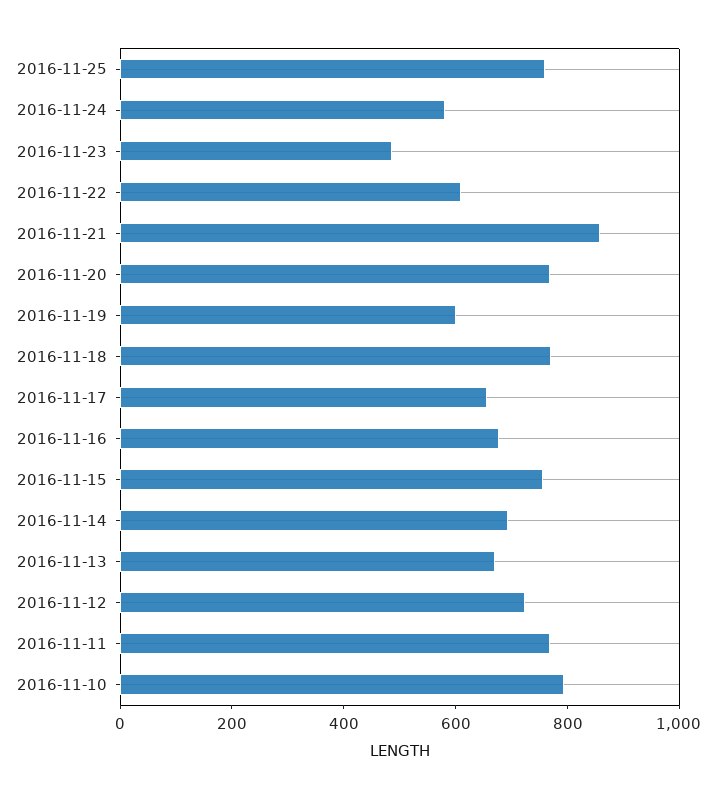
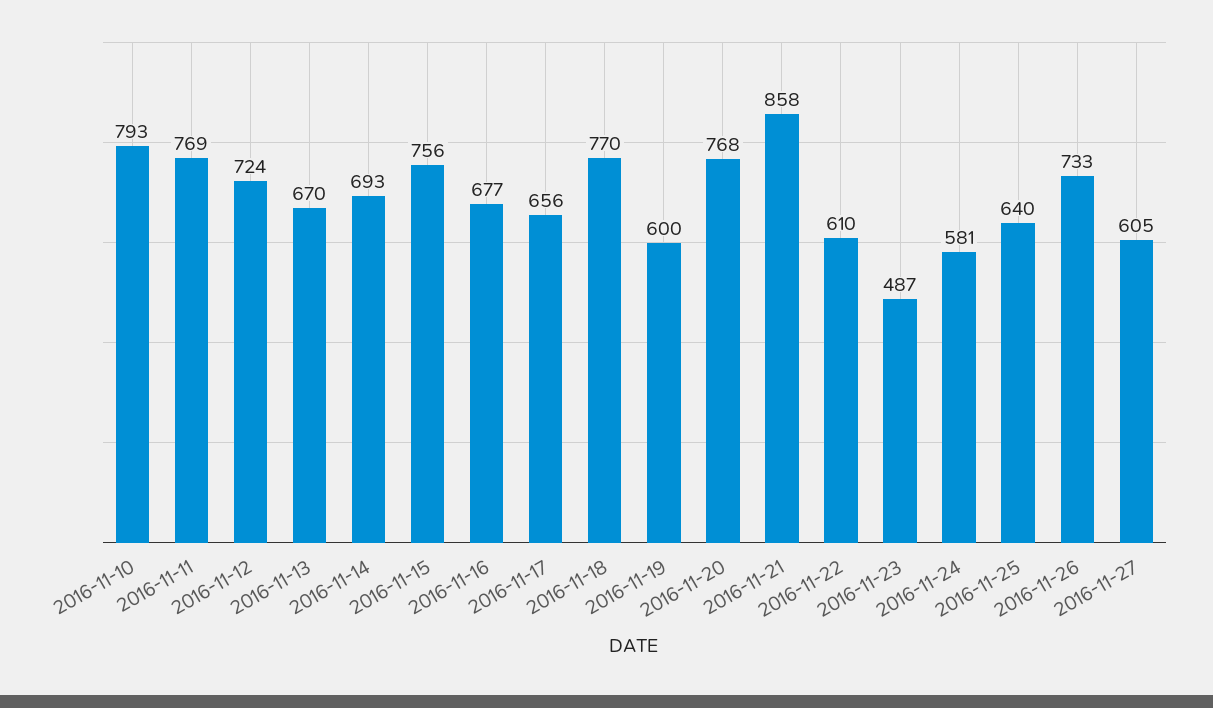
2016-11-25: 750 -> 640
2016-11-26: none -> 733
2016-11-27: none -> 605

